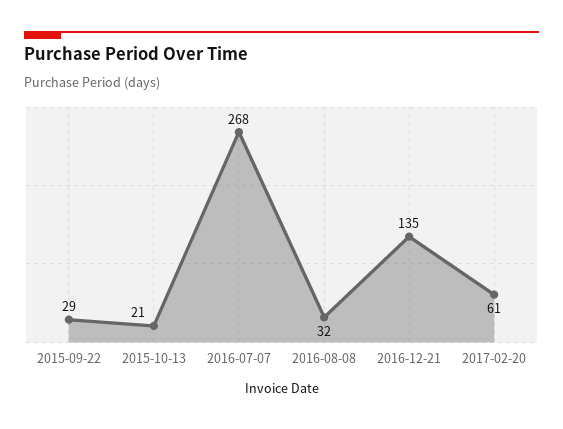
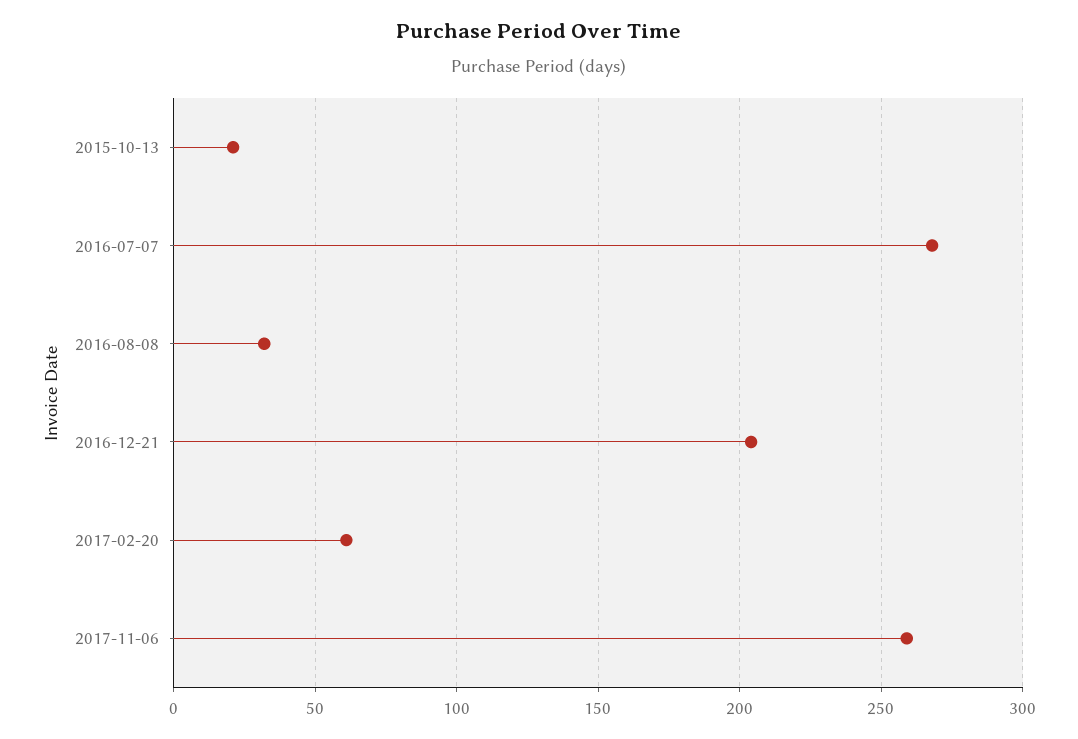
2015-09-22: 29 -> none
2016-12-21: 135 -> 205
2017-11-06: none -> 260

